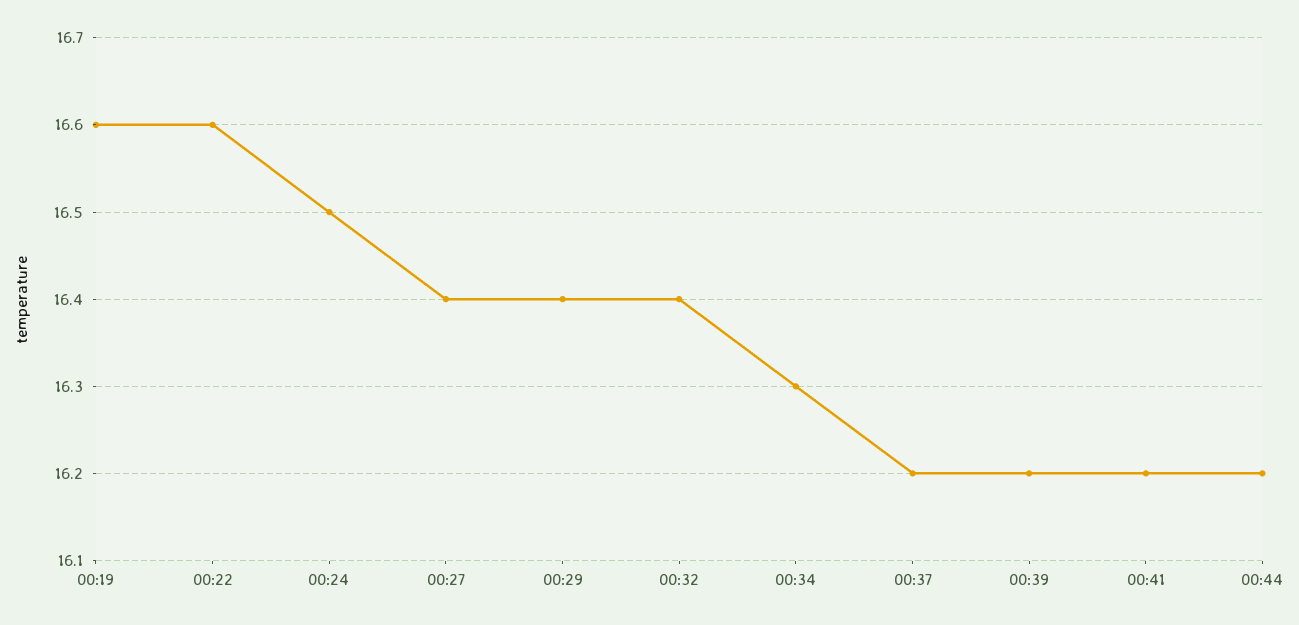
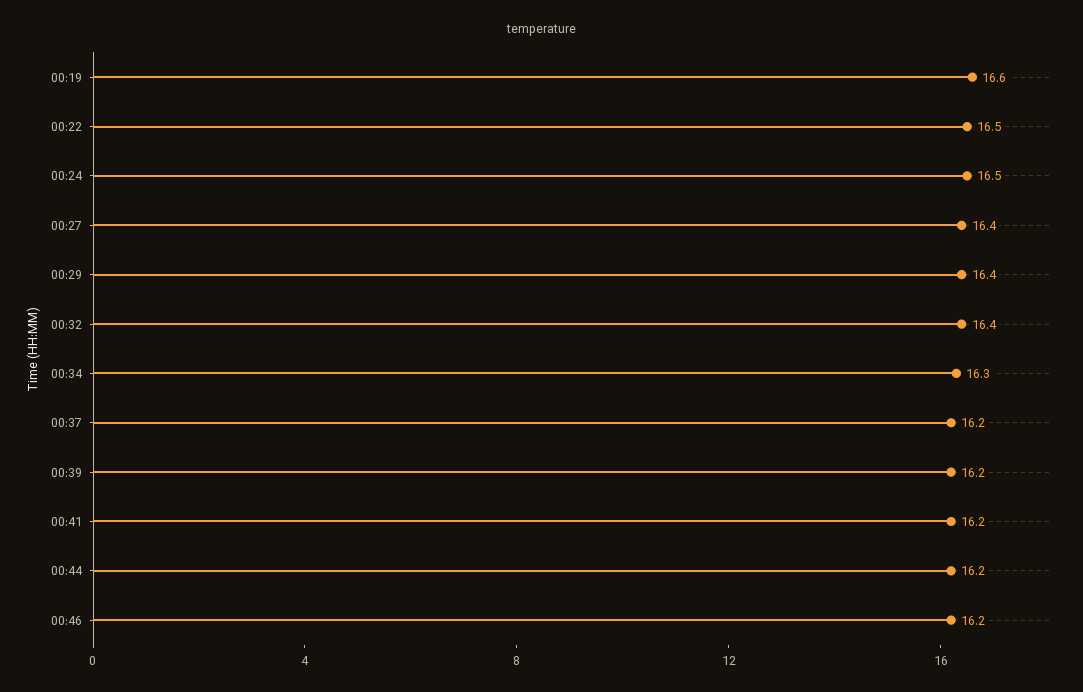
00:22: 16.6 -> 16.5
00:46: none -> 16.2

